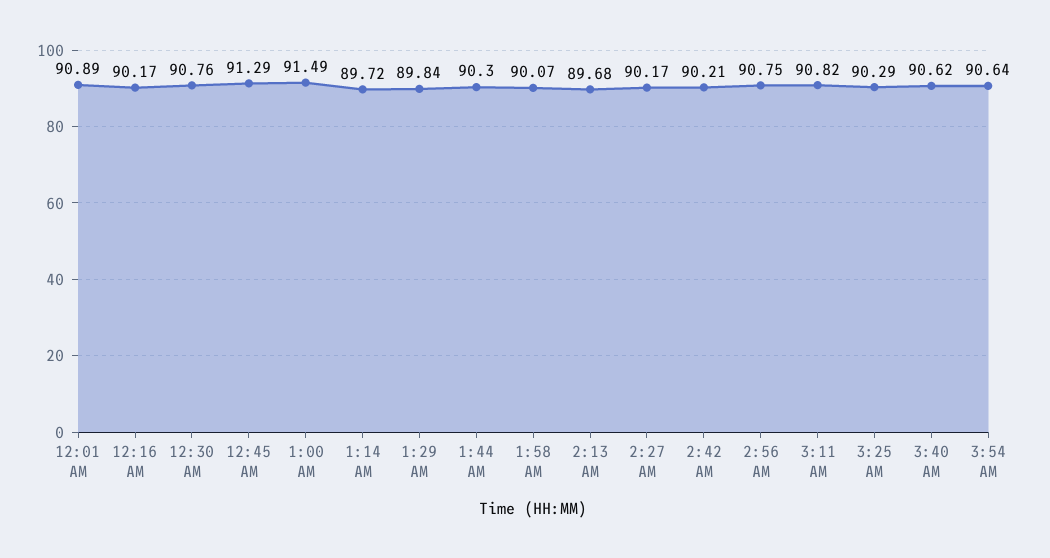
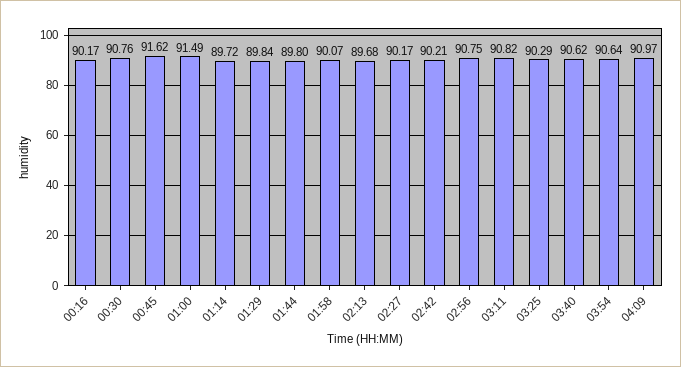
12:01 AM: 90.89 -> none
12:45 AM: 91.29 -> 91.62
1:44 AM: 90.3 -> 89.8
04:09: none -> 90.97

